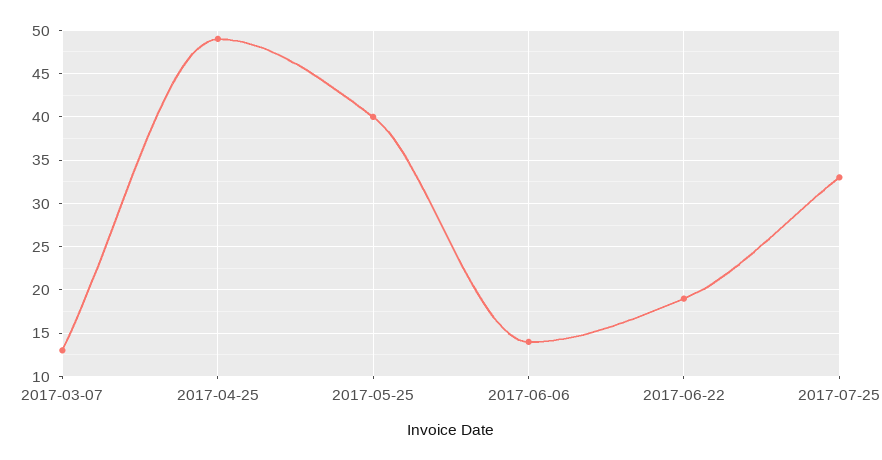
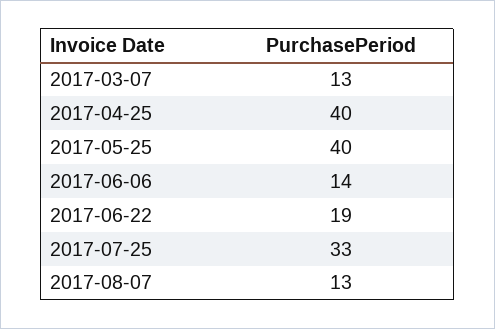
2017-04-25: 49 -> 40
2017-08-07: none -> 13

